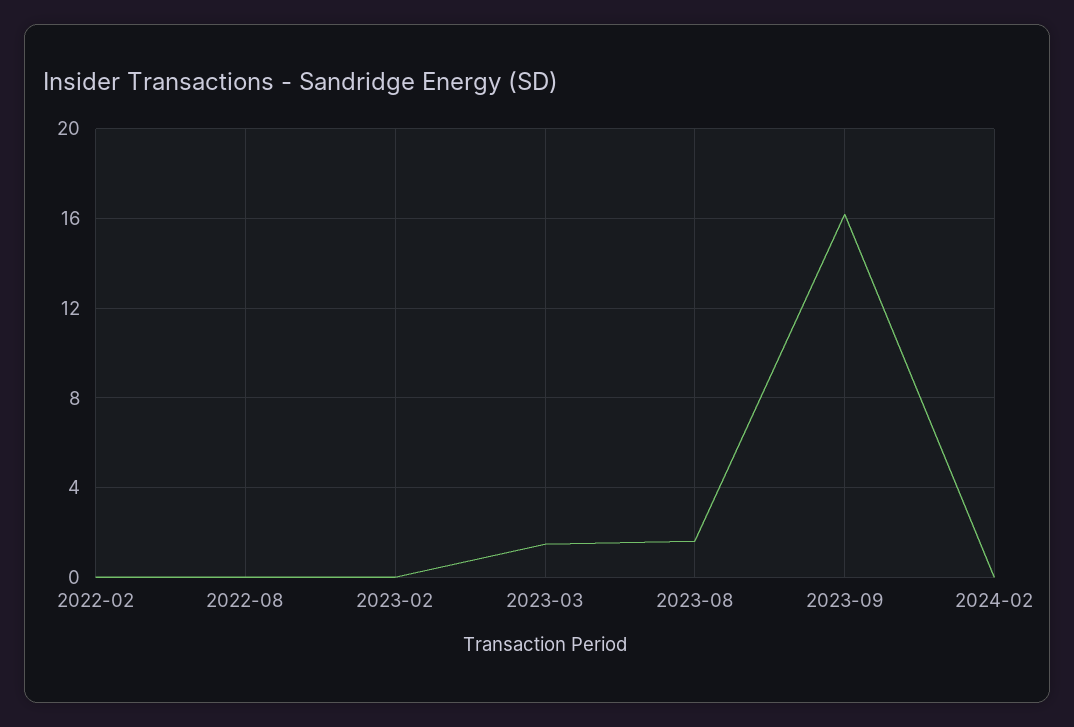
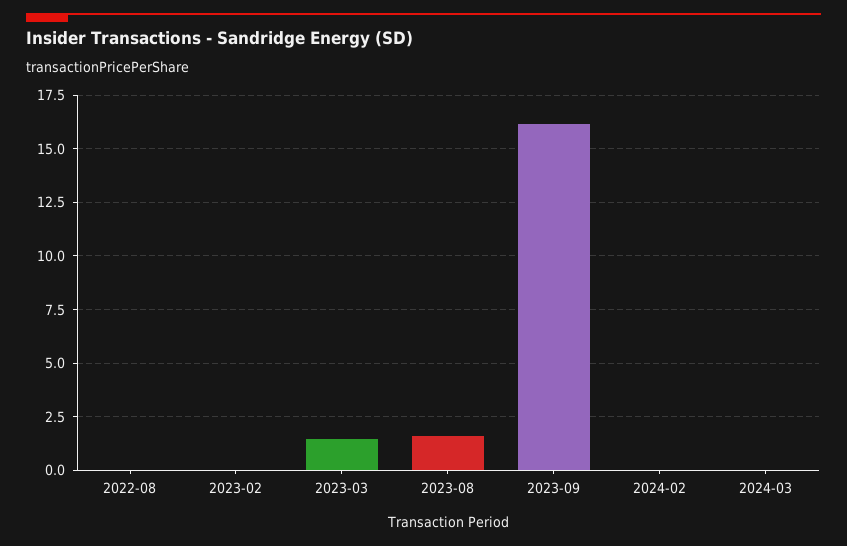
2022-02: 0 -> none
2024-03: none -> 0

